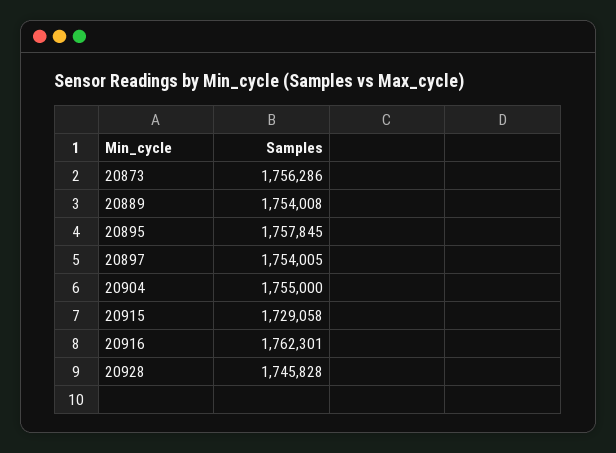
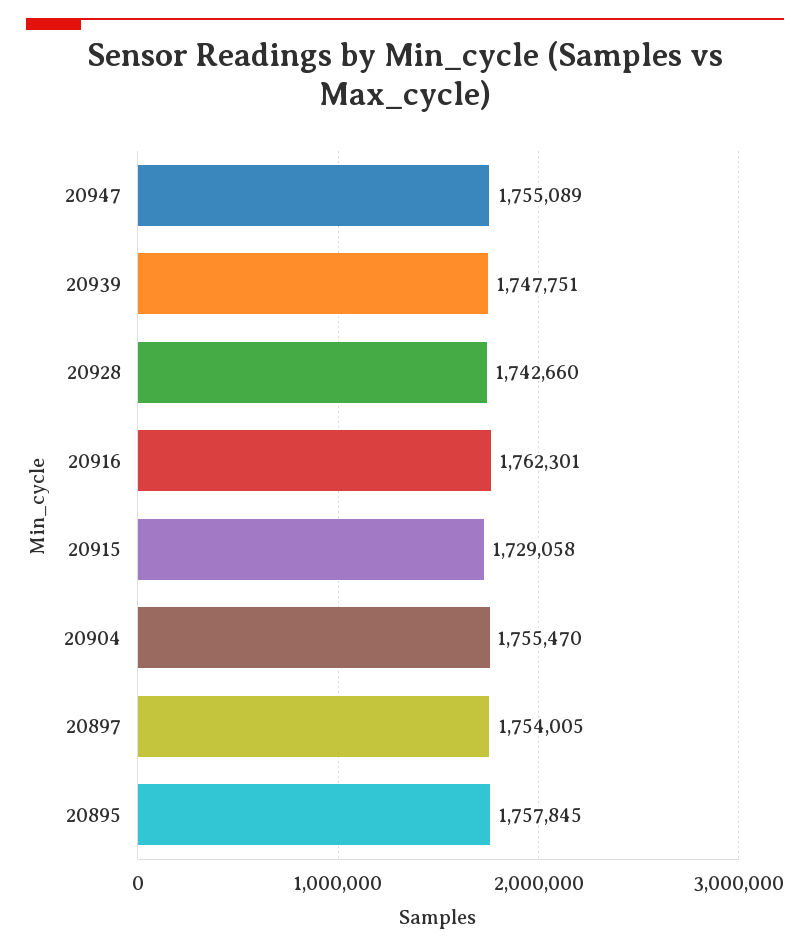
20873: 1756286 -> none
20889: 1754008 -> none
20904: 1755000 -> 1755470
20928: 1745828 -> 1742660
20947: none -> 1755089
20939: none -> 1747751

